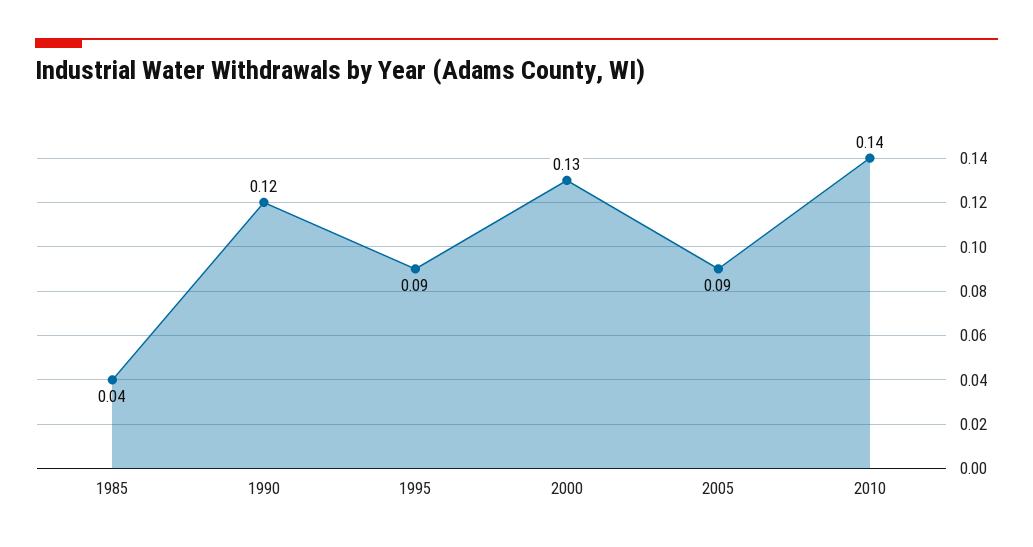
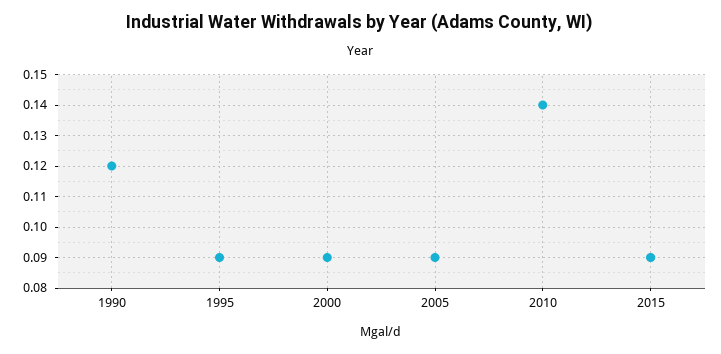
1985: 0.04 -> none
2000: 0.13 -> 0.09
2015: none -> 0.09

